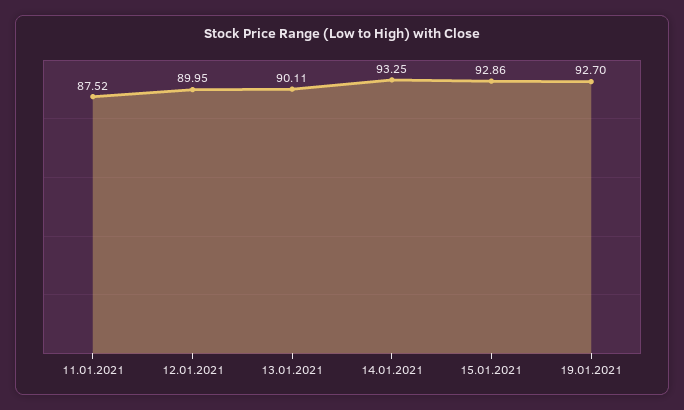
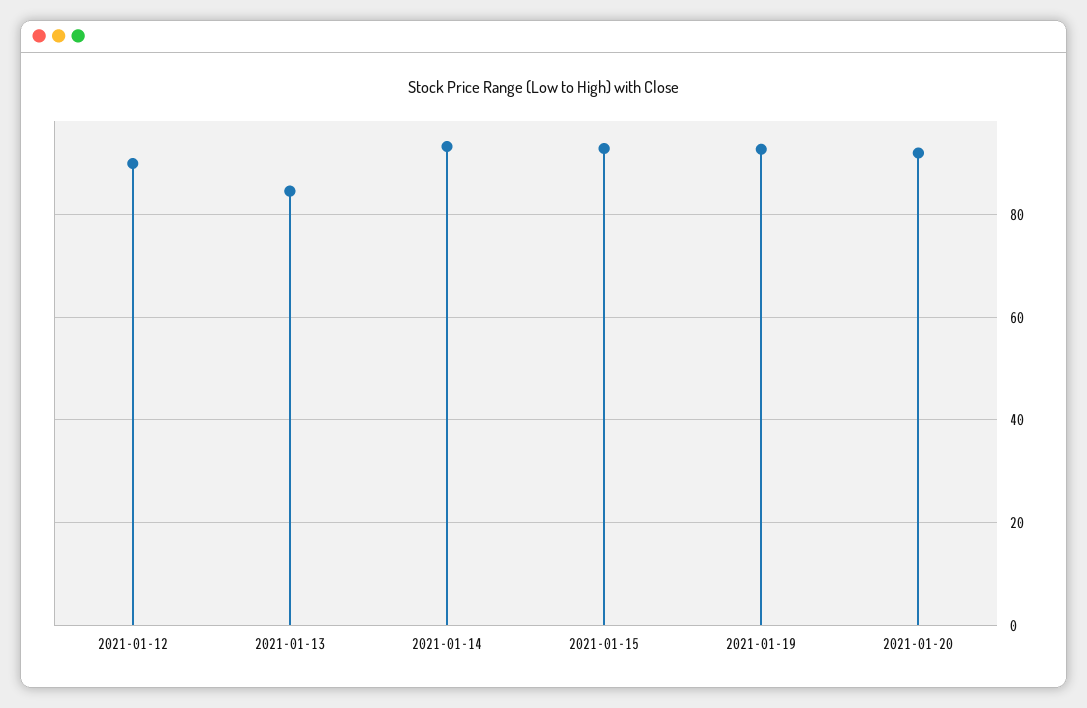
11.01.2021: 87.52 -> none
13.01.2021: 90.11 -> 84
2021-01-20: none -> 92

